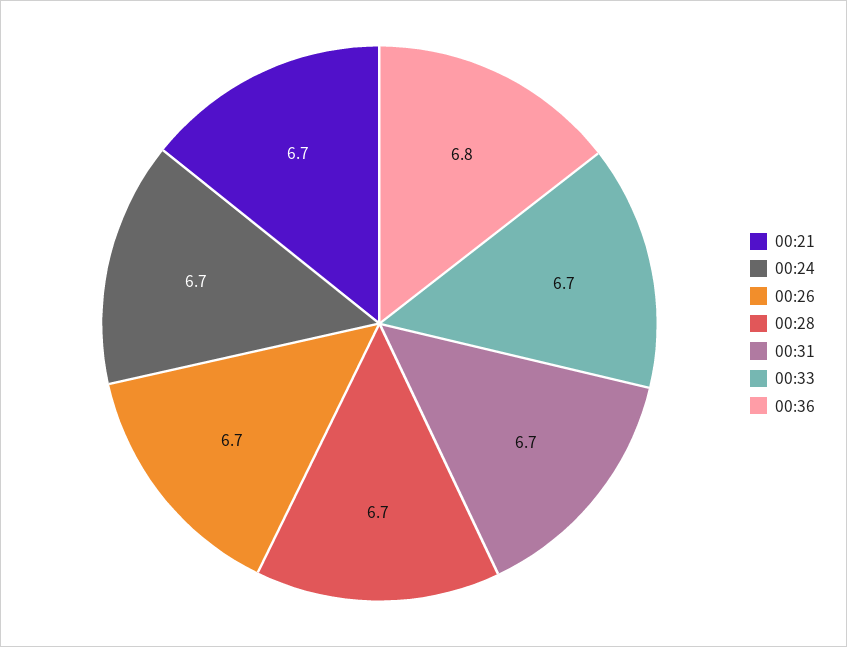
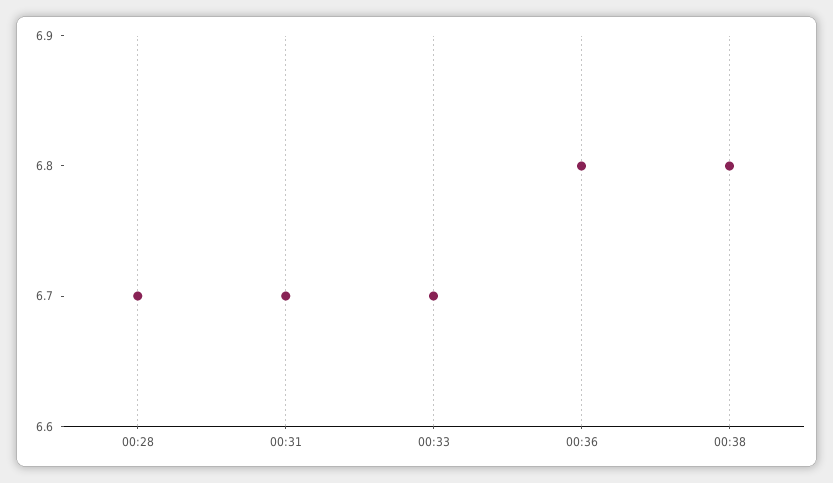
00:21: 6.7 -> none
00:24: 6.7 -> none
00:26: 6.7 -> none
00:38: none -> 6.8

